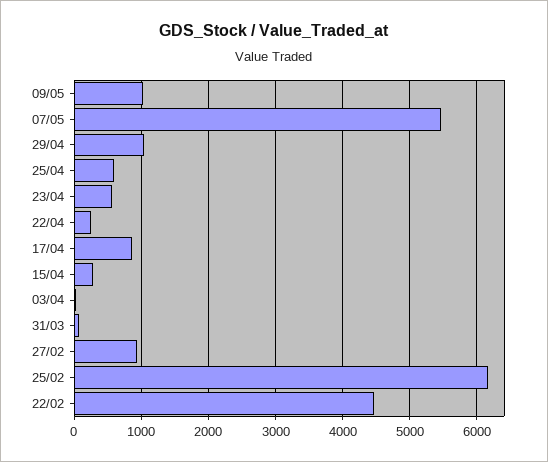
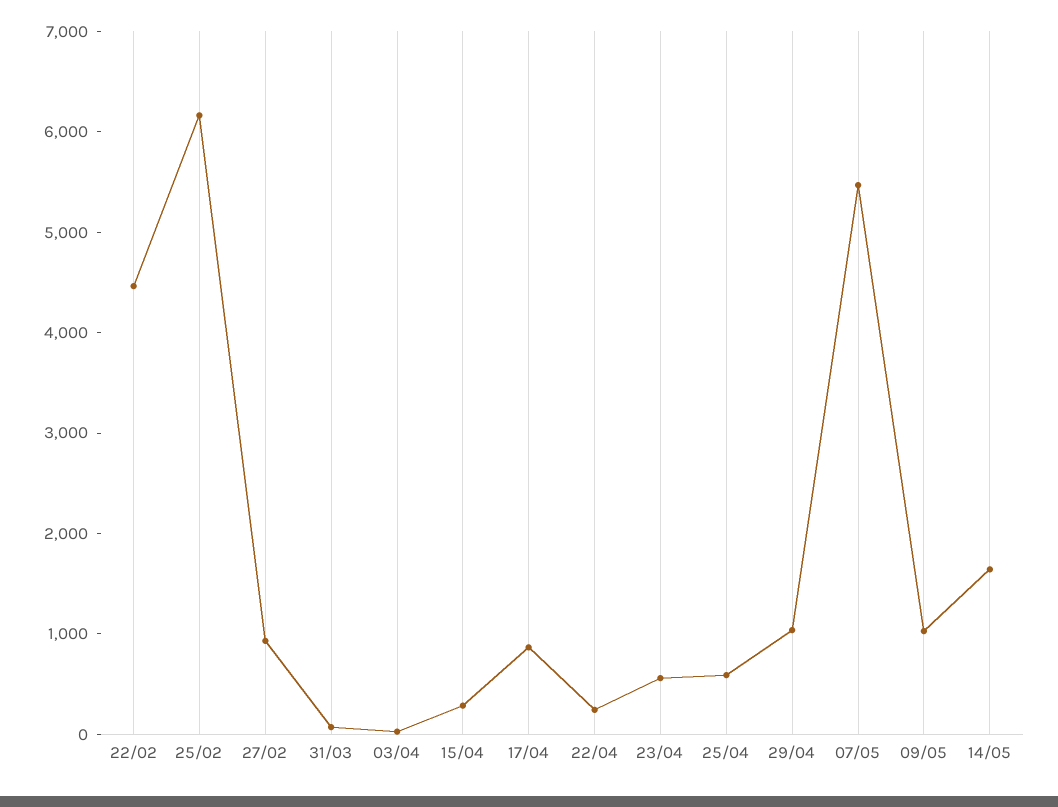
14/05: none -> 1600

